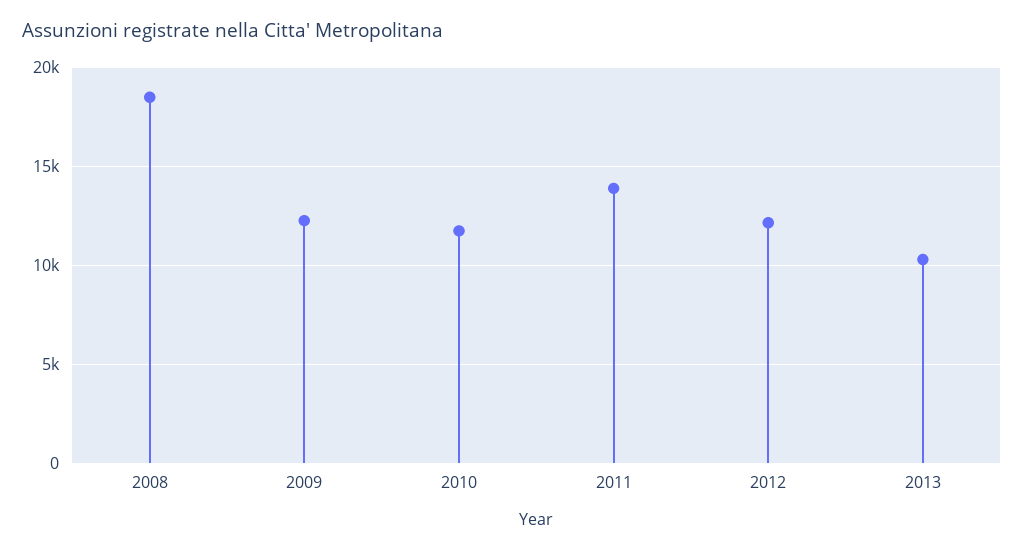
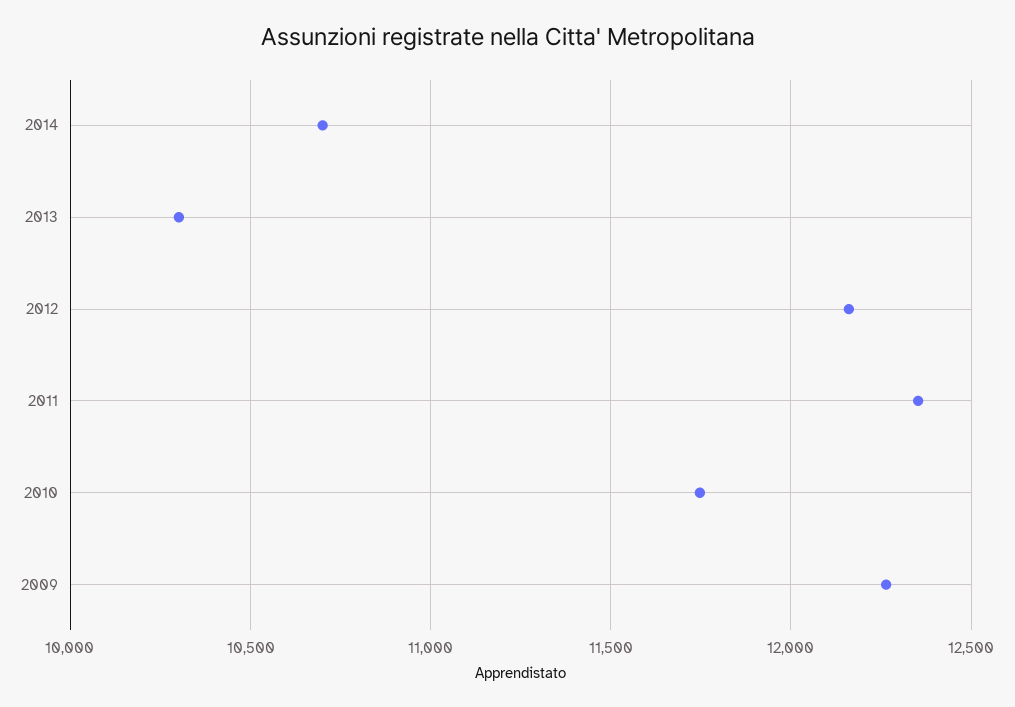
2008: 18500 -> none
2011: 14000 -> 12350
2014: none -> 10700

